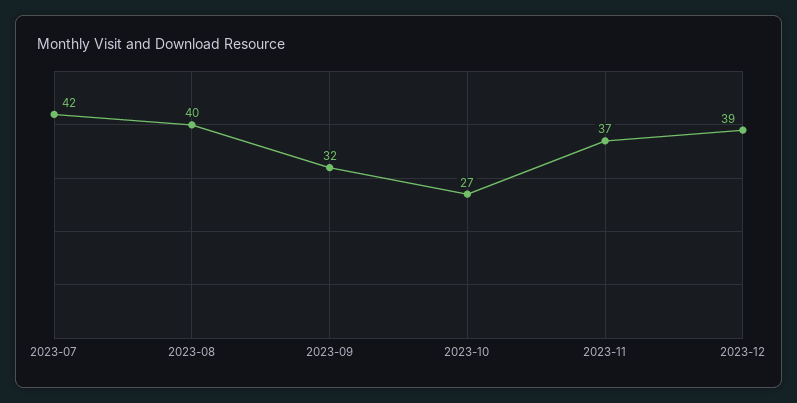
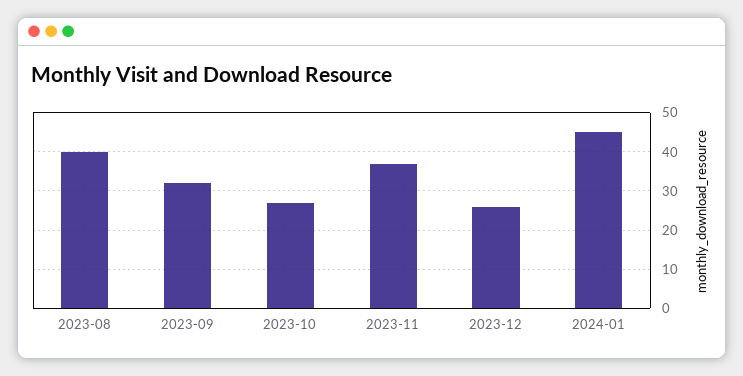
2023-07: 42 -> none
2023-12: 39 -> 25
2024-01: none -> 45

